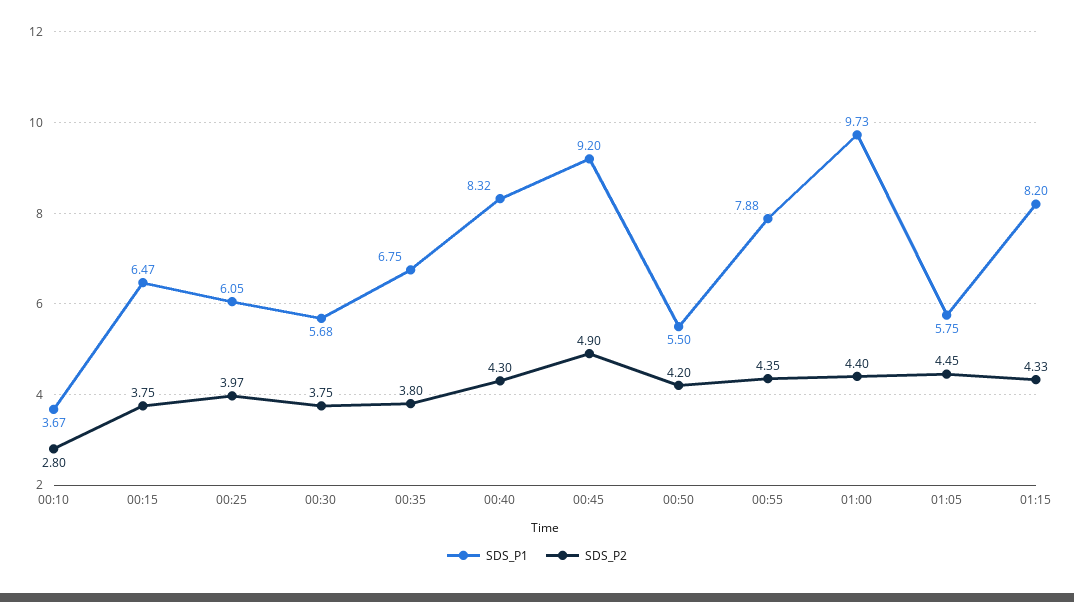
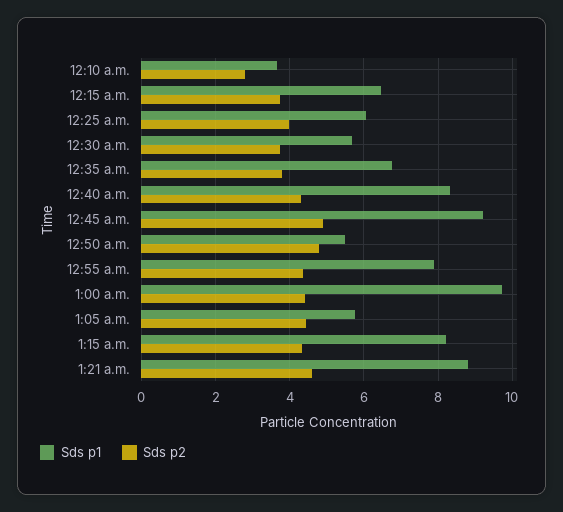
SDS_P2, 00:50: 4.2 -> 4.8
SDS_P1, 1:21 a.m.: none -> 8.8
SDS_P2, 1:21 a.m.: none -> 4.6

